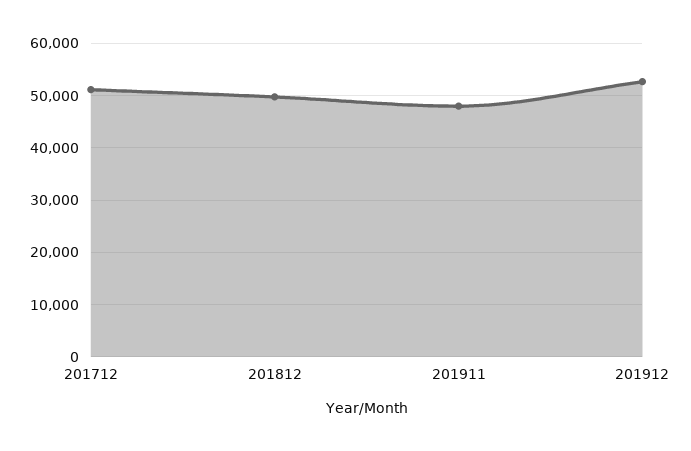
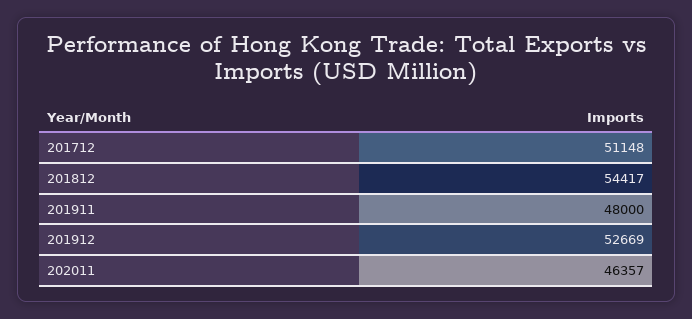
201812: 50000 -> 54417
202011: none -> 46357

